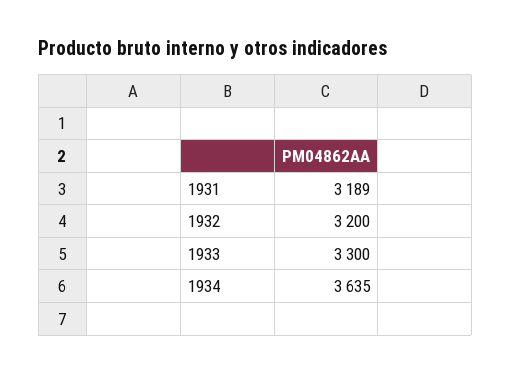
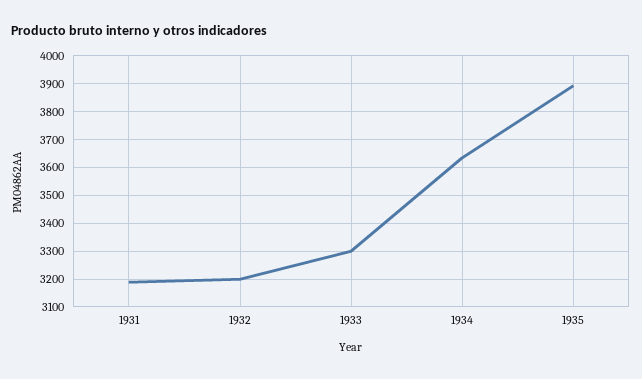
1935: none -> 3900

